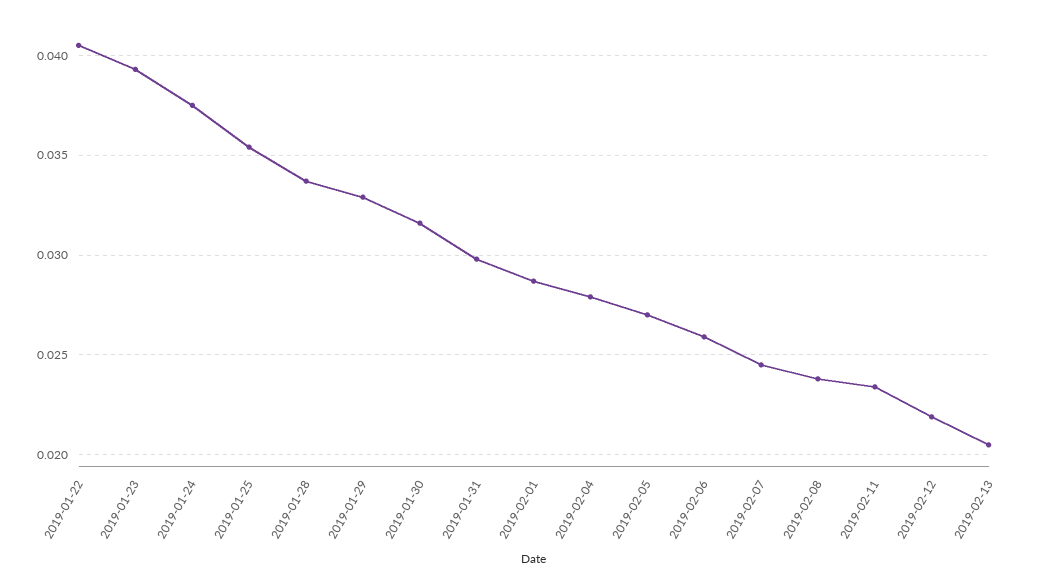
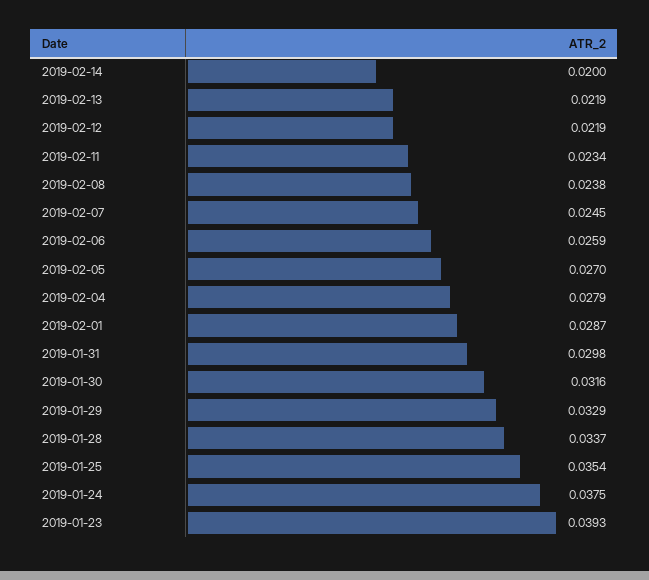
2019-01-22: 0.0405 -> none
2019-02-13: 0.0205 -> 0.0219
2019-02-14: none -> 0.02

